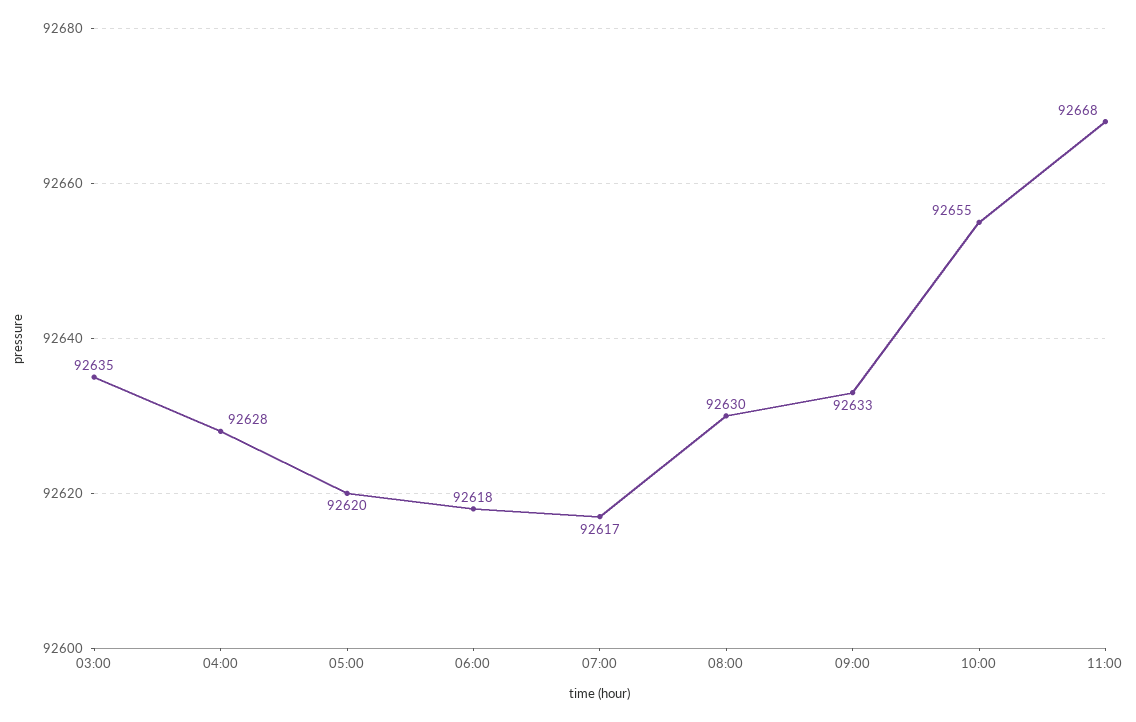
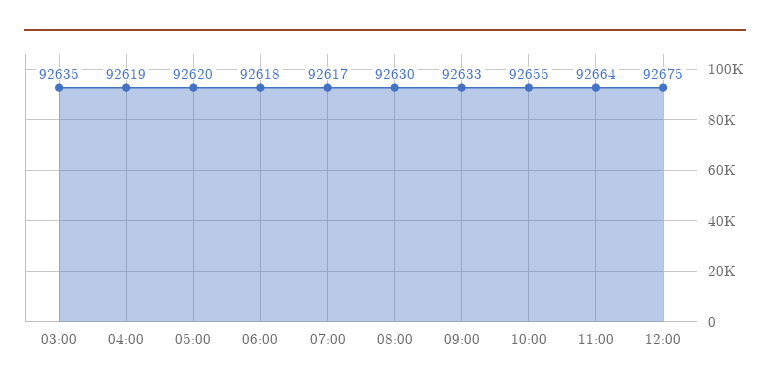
04:00: 92628 -> 92619
11:00: 92668 -> 92664
12:00: none -> 92675

